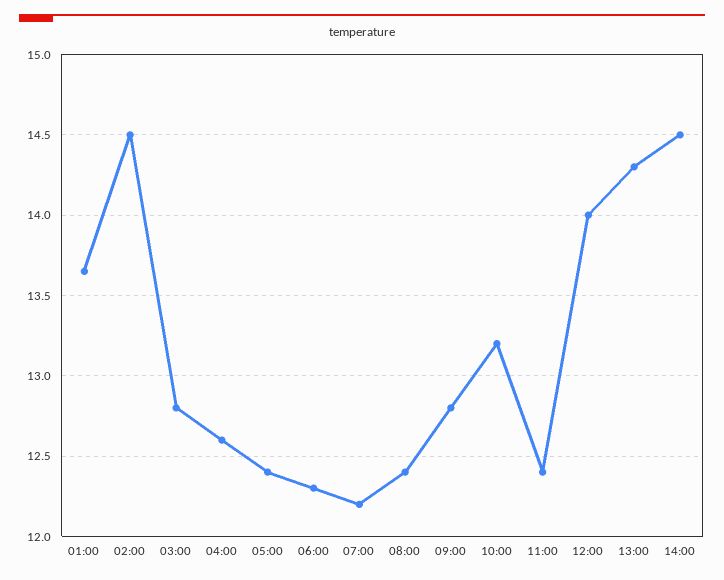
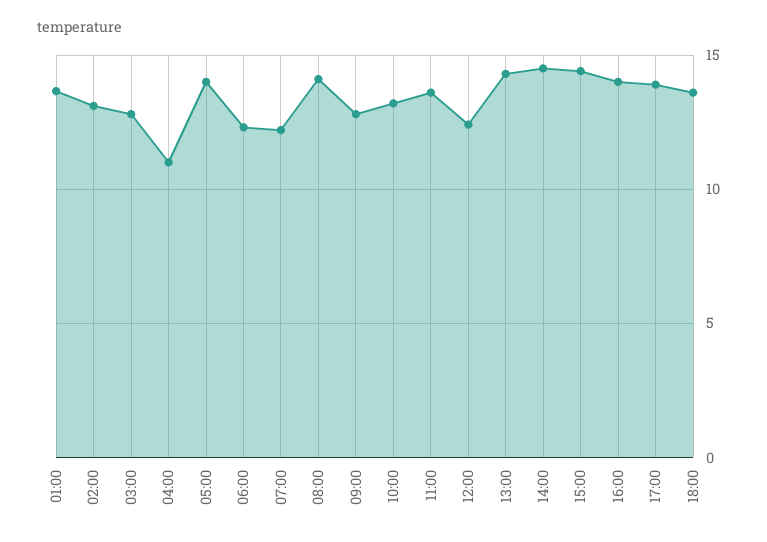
02:00: 14.5 -> 13
04:00: 12.6 -> 11
05:00: 12.4 -> 14
08:00: 12.4 -> 14
11:00: 12.4 -> 13.5
12:00: 14 -> 12.5
15:00: none -> 14.5
16:00: none -> 14
17:00: none -> 14
18:00: none -> 13.5

